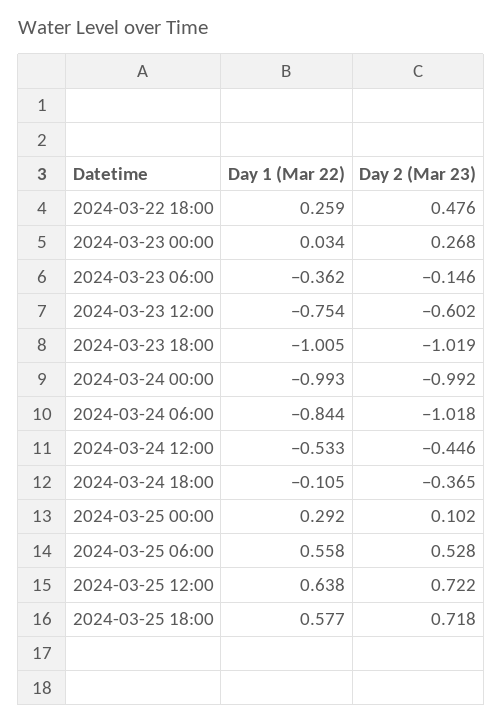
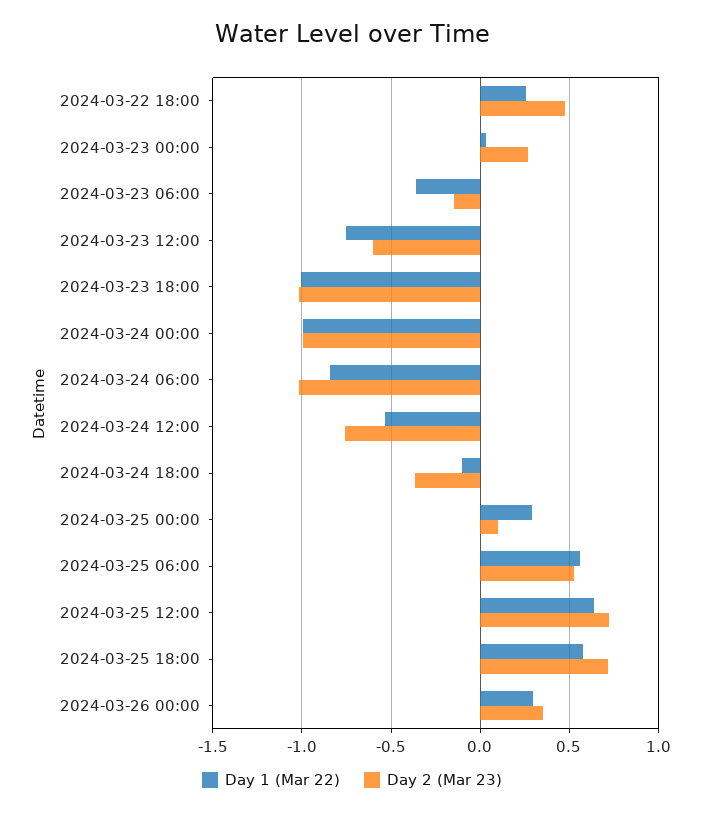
Day 2 (Mar 23), 2024-03-24 12:00: -0.446 -> -0.75
Day 1 (Mar 22), 2024-03-26 00:00: none -> 0.3
Day 2 (Mar 23), 2024-03-26 00:00: none -> 0.35

